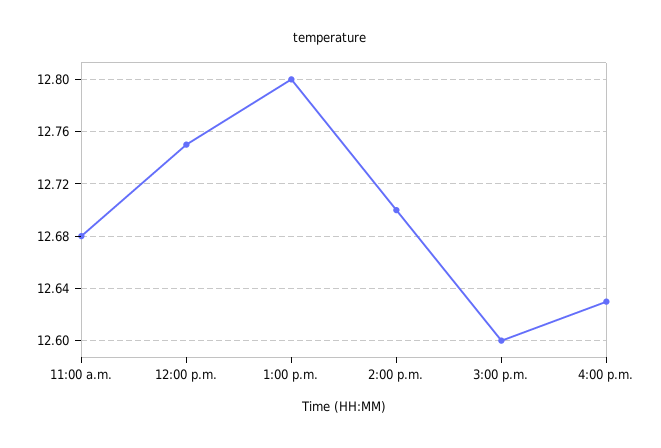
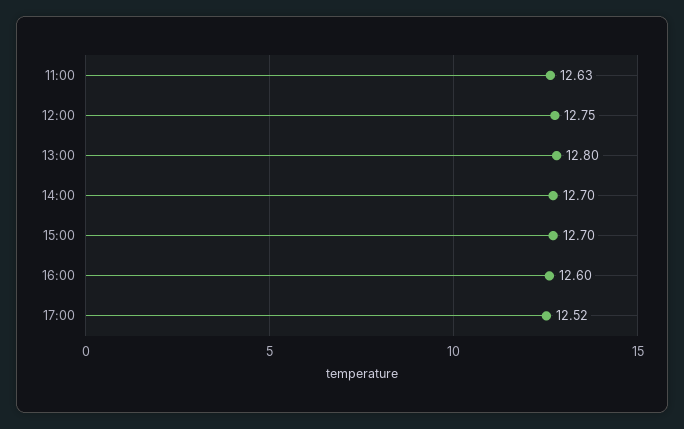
11:00 a.m.: 12.68 -> 12.63
3:00 p.m.: 12.6 -> 12.7
4:00 p.m.: 12.63 -> 12.6
17:00: none -> 12.52

